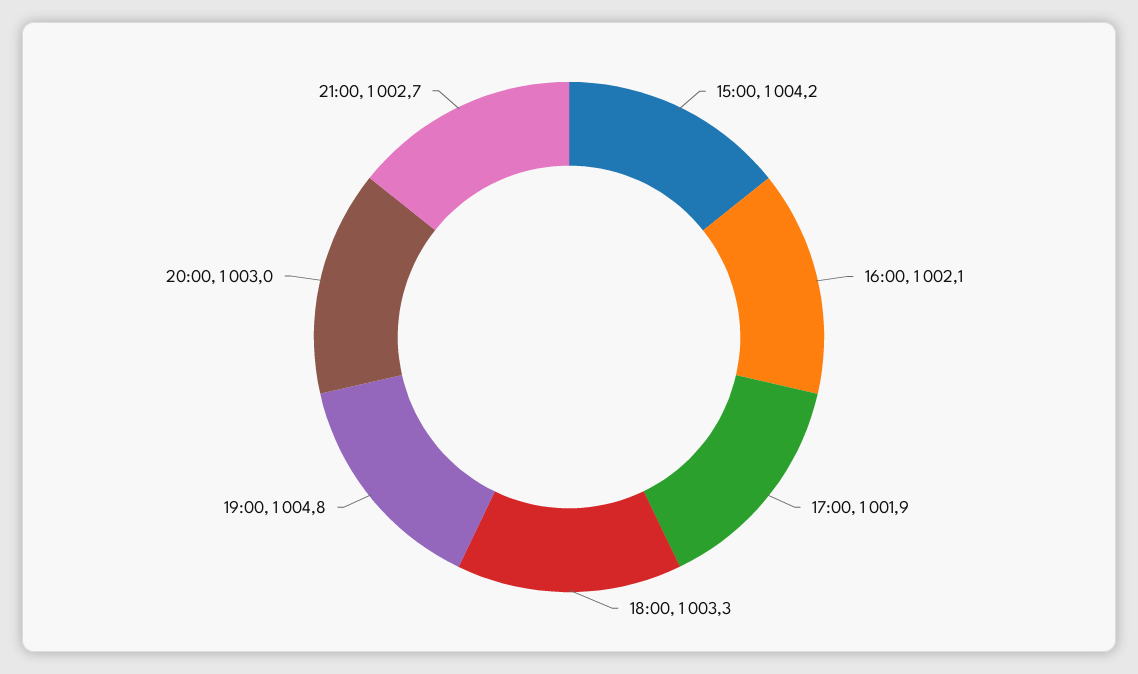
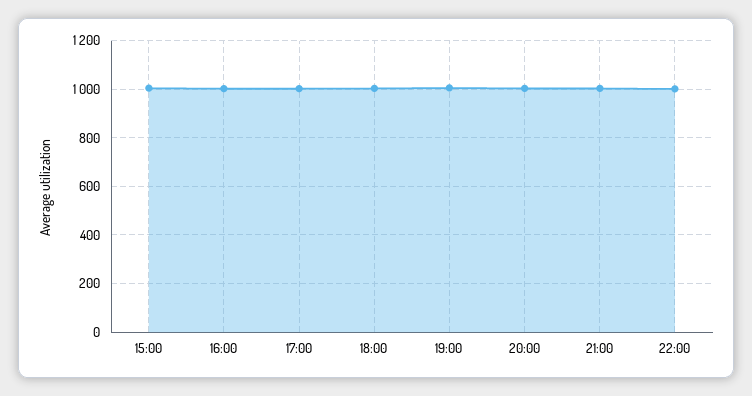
22:00: none -> 1000

